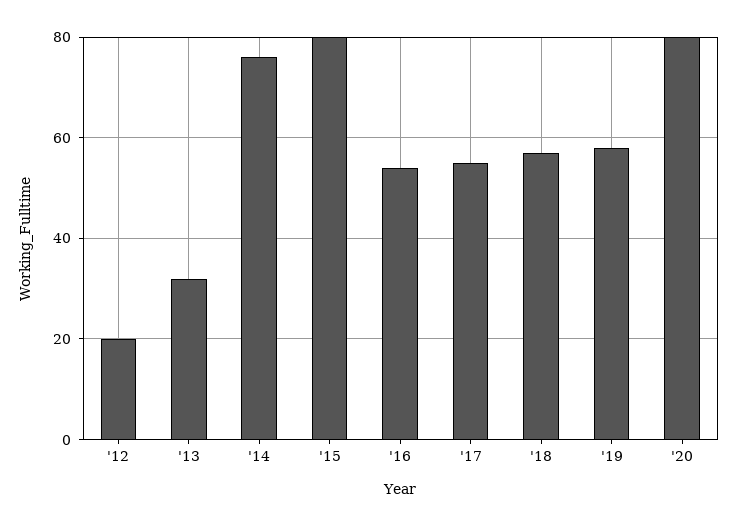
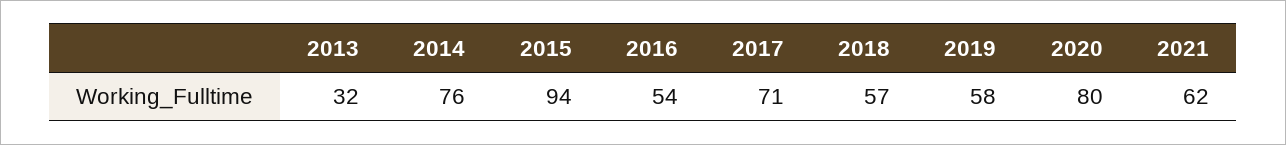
'12: 20 -> none
'15: 80 -> 94
'17: 55 -> 71
2021: none -> 62

